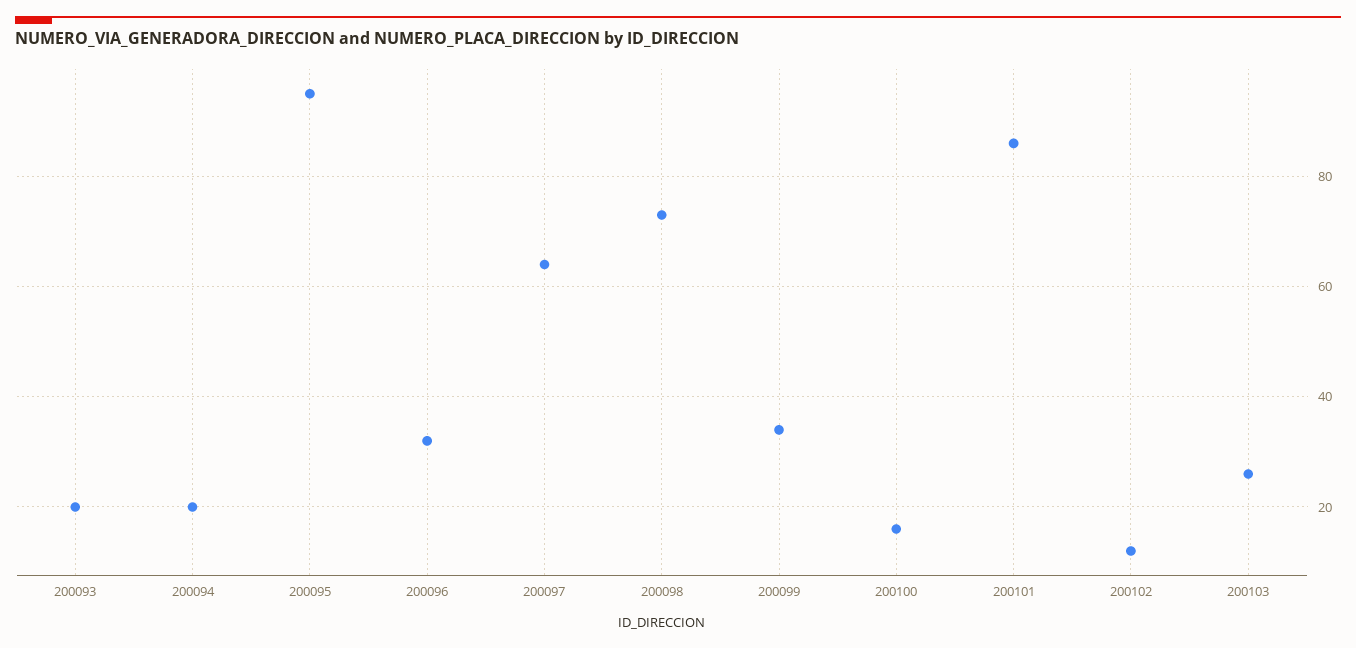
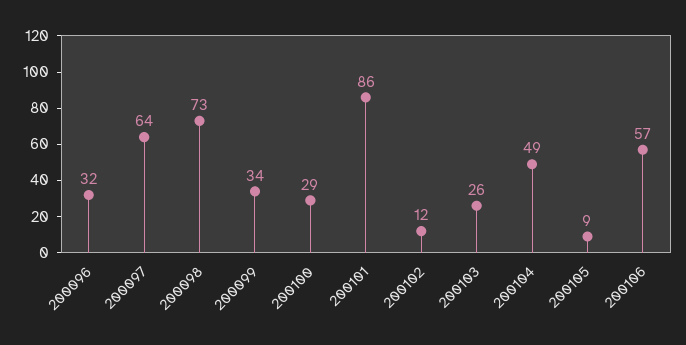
200093: 20 -> none
200094: 20 -> none
200095: 95 -> none
200100: 15 -> 29
200104: none -> 49
200105: none -> 9
200106: none -> 57

